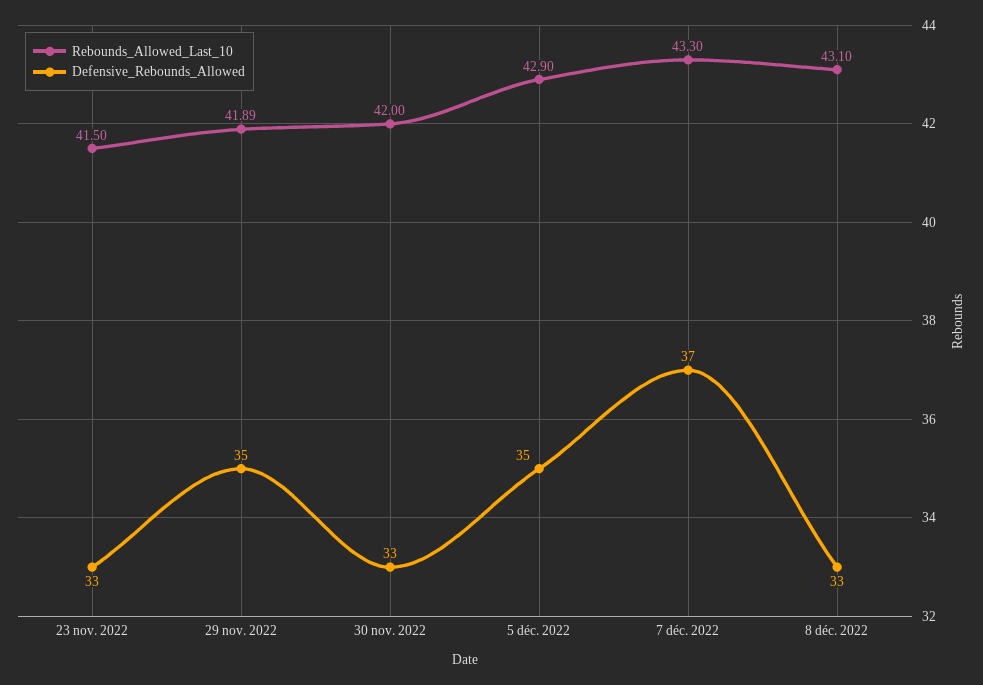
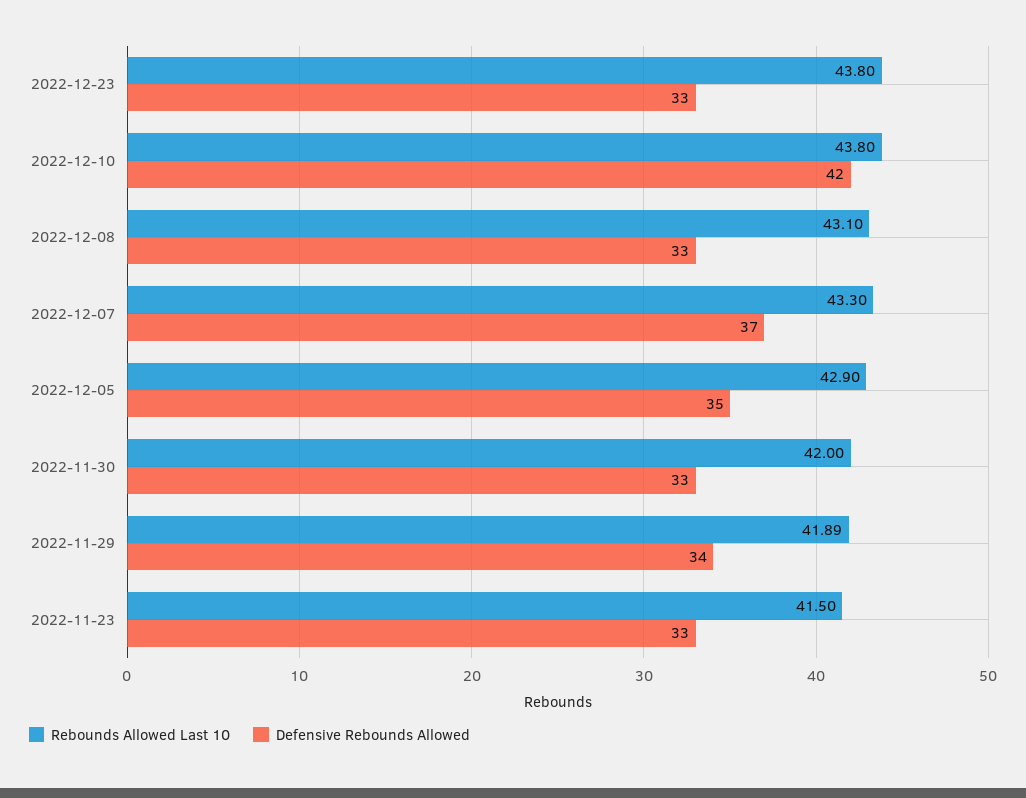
Defensive_Rebounds_Allowed, 29 nov. 2022: 35 -> 34
Rebounds_Allowed_Last_10, 2022-12-23: none -> 43.8
Defensive_Rebounds_Allowed, 2022-12-23: none -> 33
Rebounds_Allowed_Last_10, 2022-12-10: none -> 43.8
Defensive_Rebounds_Allowed, 2022-12-10: none -> 42

